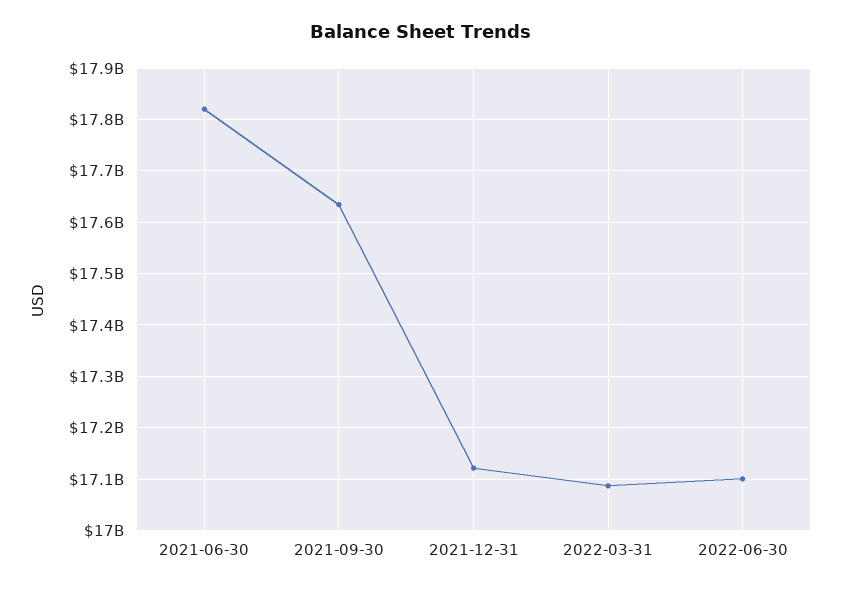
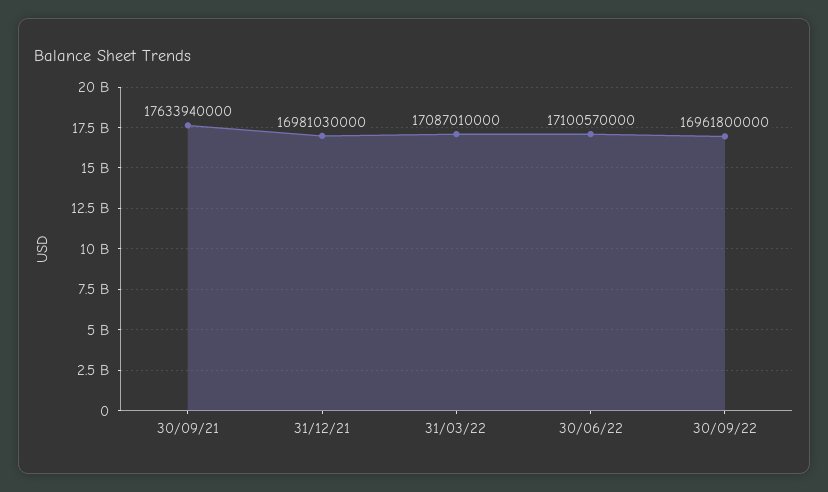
2021-06-30: 17820000000 -> none
2021-12-31: 17120000000 -> 16981030000
30/09/22: none -> 16961800000

